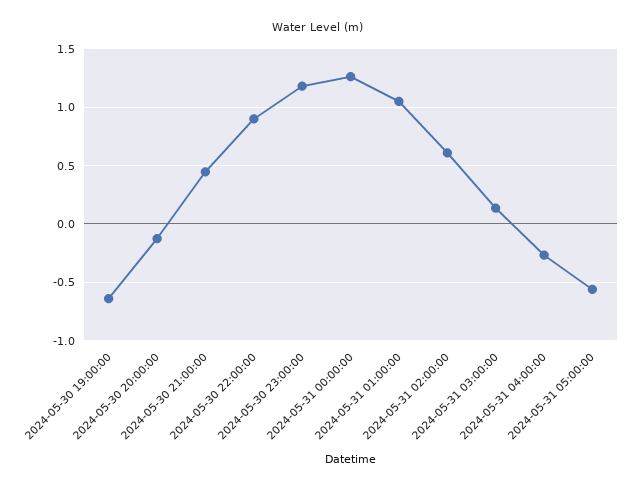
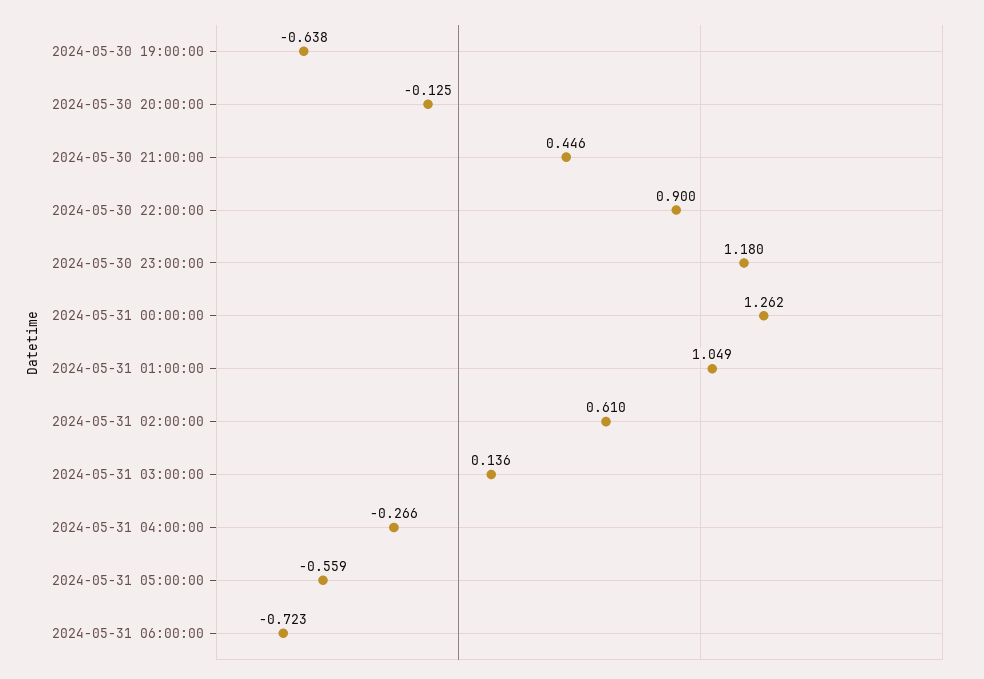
2024-05-31 06:00:00: none -> -0.723

